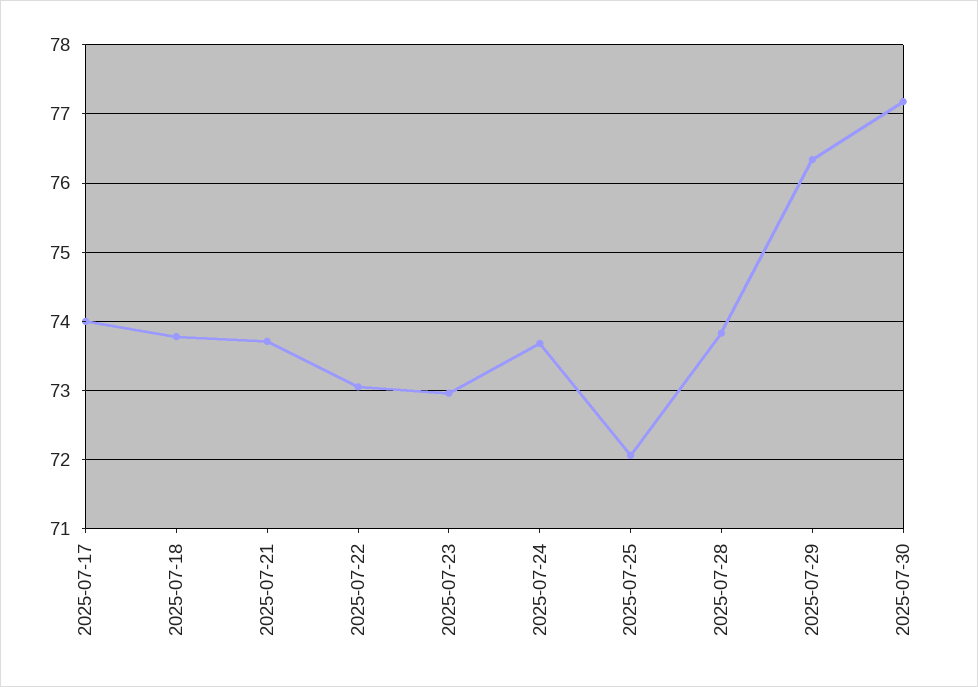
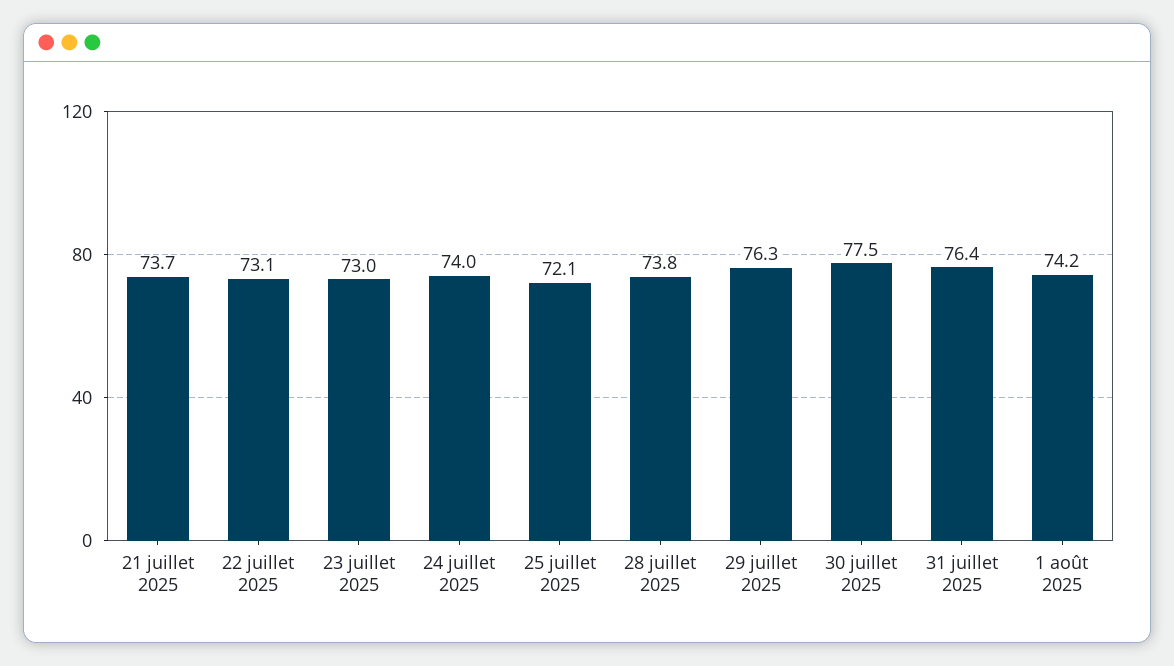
2025-07-17: 74 -> none
2025-07-18: 73.8 -> none
2025-07-24: 73.7 -> 74
2025-07-30: 77.2 -> 77.5
31 juillet 2025: none -> 76.4
1 août 2025: none -> 74.2

